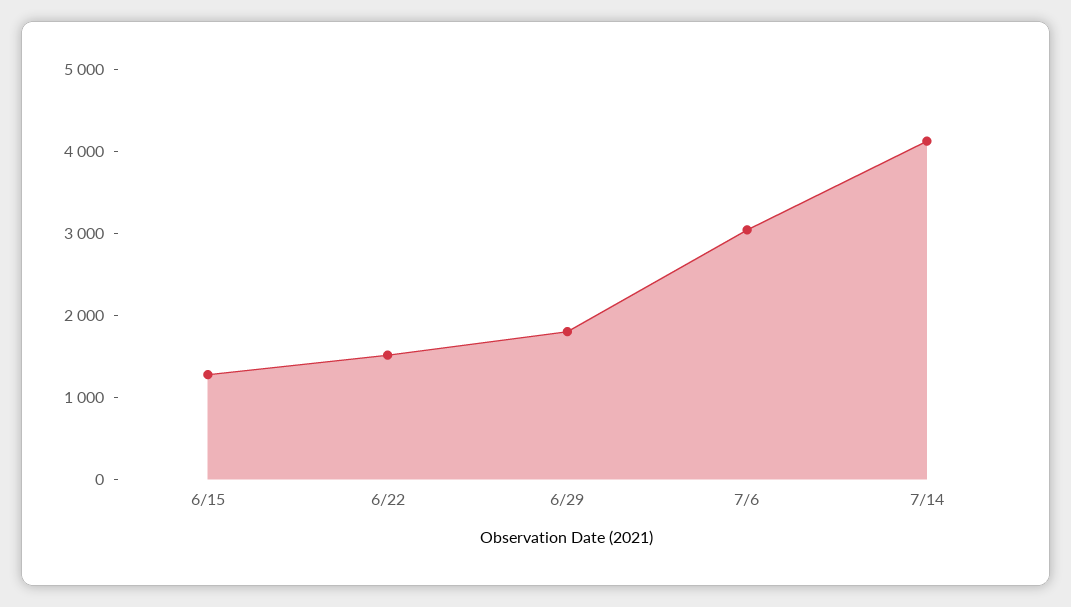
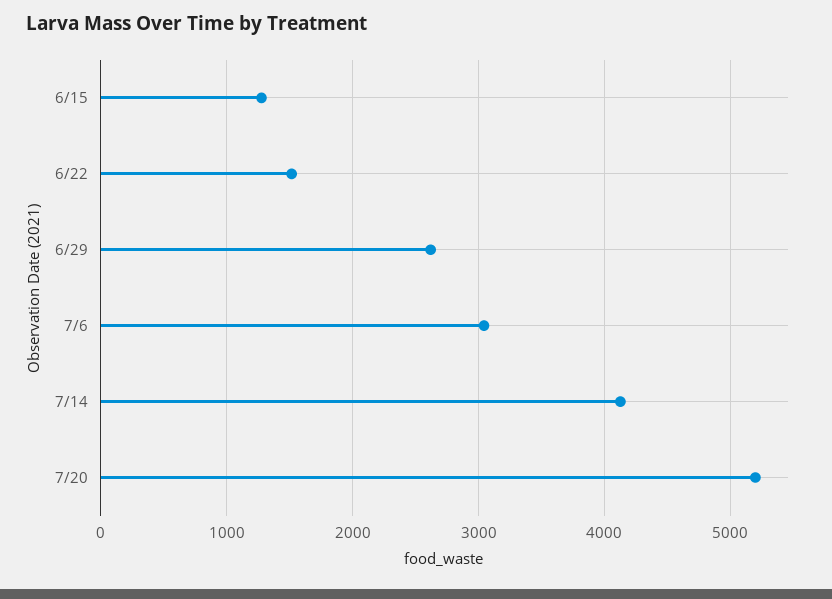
6/29: 1800 -> 2600
7/20: none -> 5200

